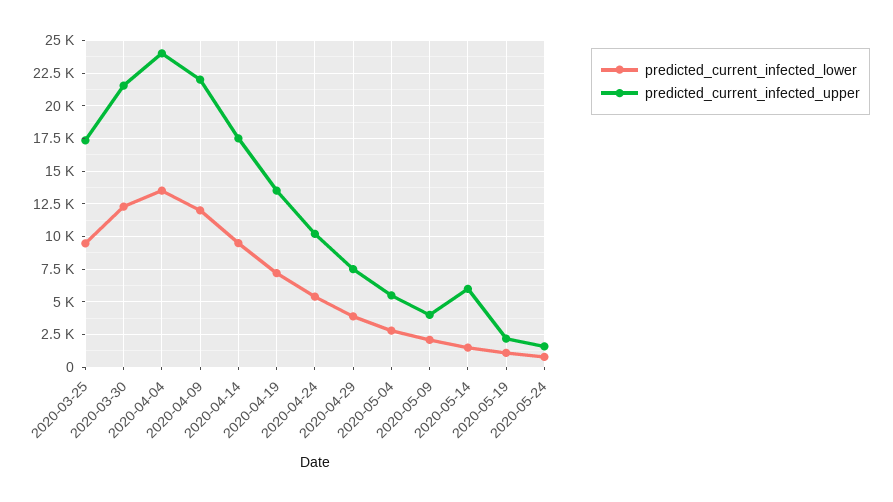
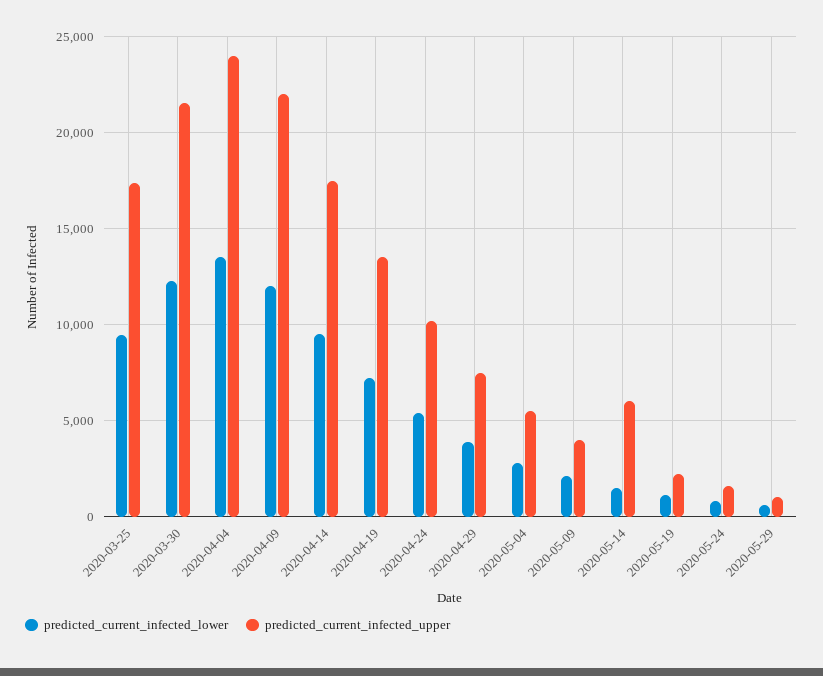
predicted_current_infected_lower, 2020-05-29: none -> 500
predicted_current_infected_upper, 2020-05-29: none -> 1000

